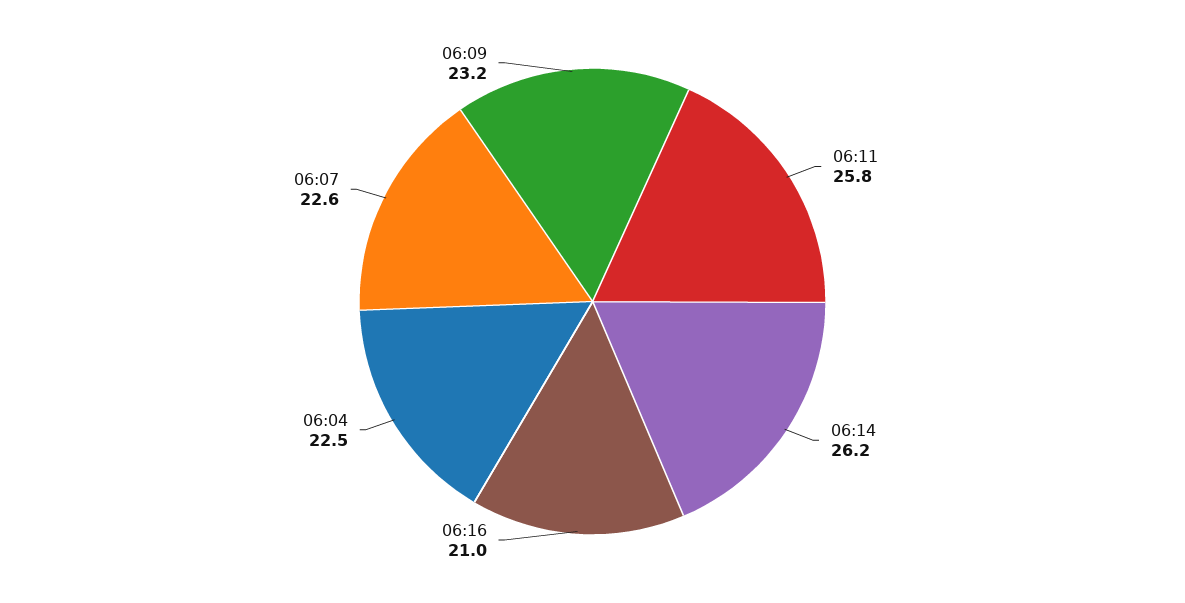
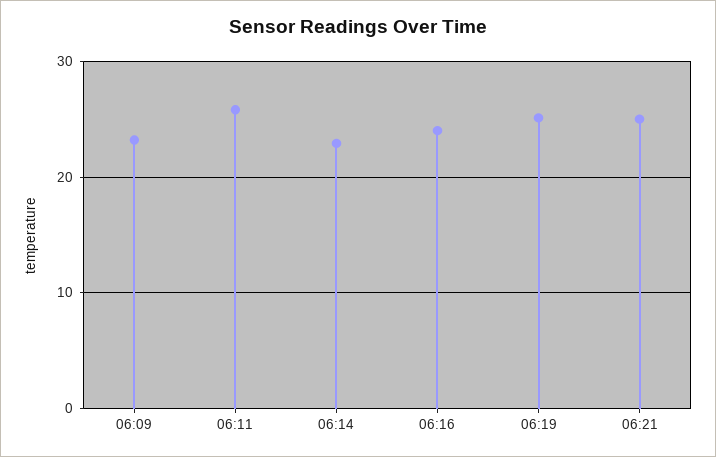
06:14: 26.2 -> 23
06:16: 21 -> 24
06:04: 22.5 -> none
06:07: 22.6 -> none
06:19: none -> 25
06:21: none -> 25

